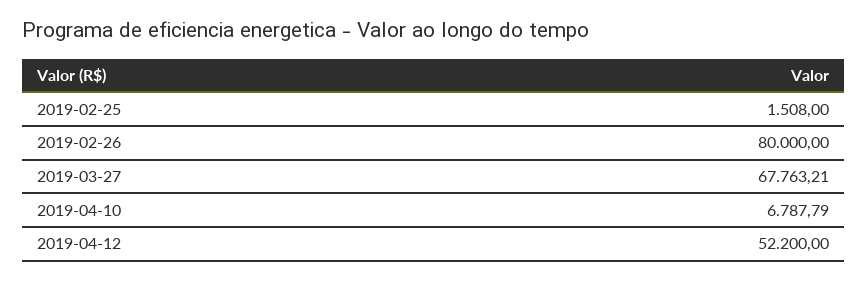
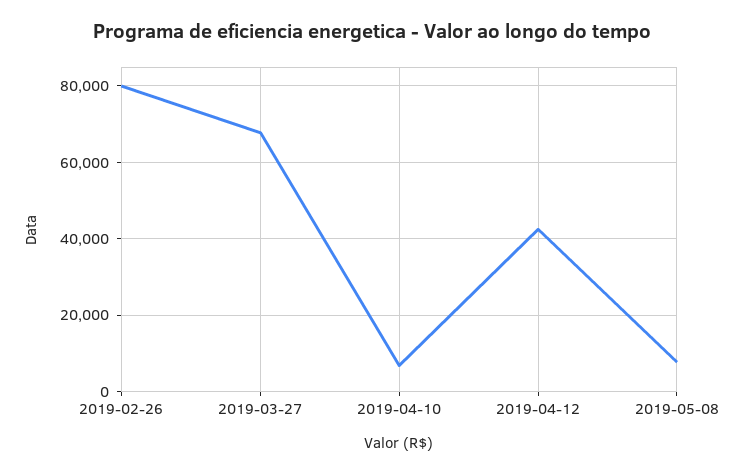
2019-02-25: 1508 -> none
2019-04-12: 52200 -> 42000
2019-05-08: none -> 8000

